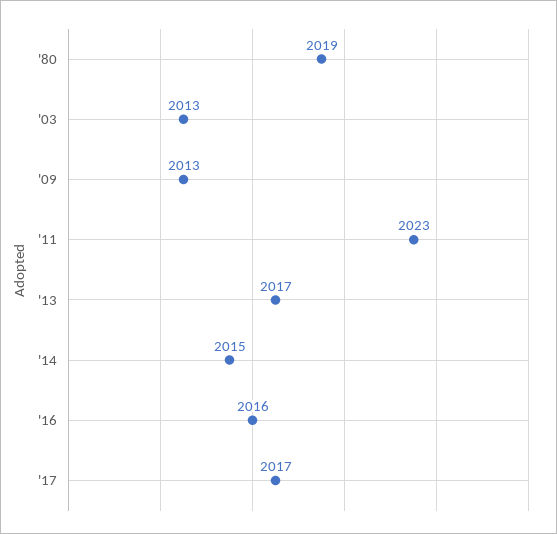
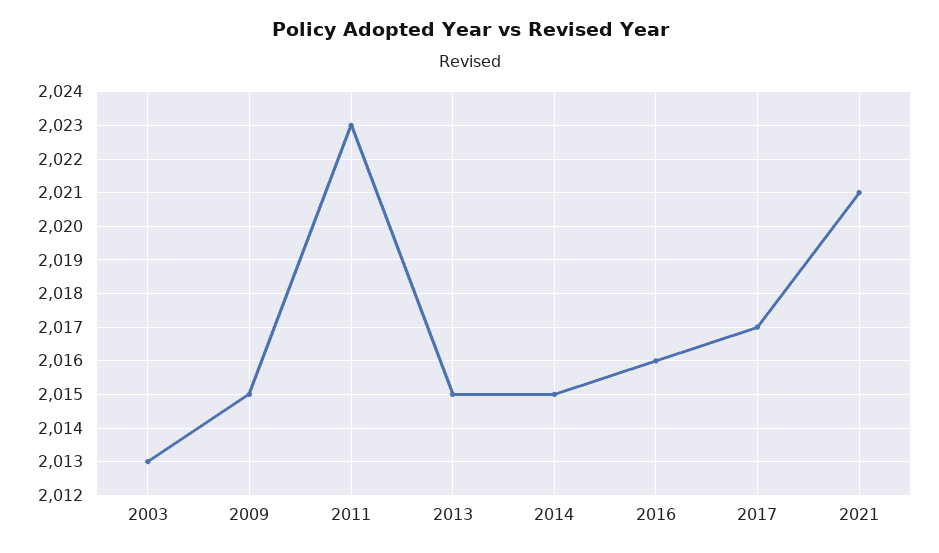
'80: 2019 -> none
'09: 2013 -> 2015
'13: 2017 -> 2015
2021: none -> 2021

